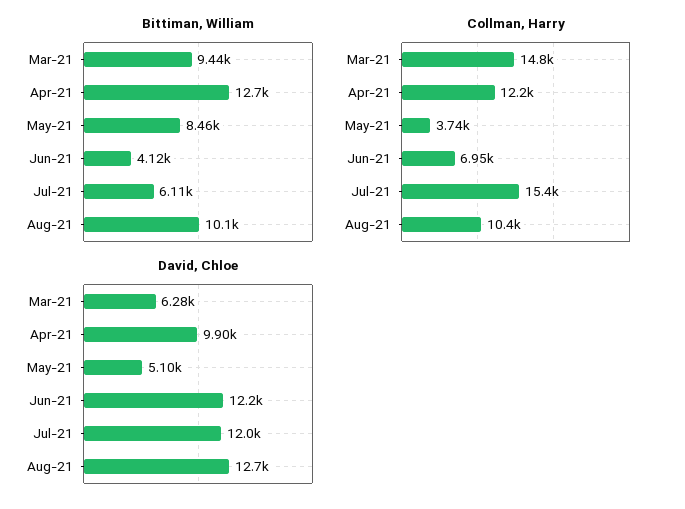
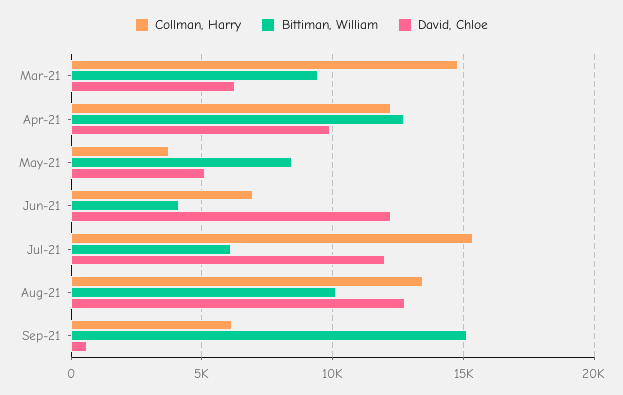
Collman, Harry, Aug-21: 10400 -> 13500
Collman, Harry, Sep-21: none -> 6000
Bittiman, William, Sep-21: none -> 15000
David, Chloe, Sep-21: none -> 500

